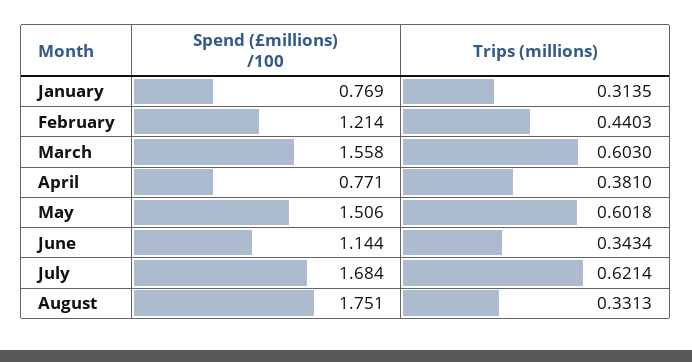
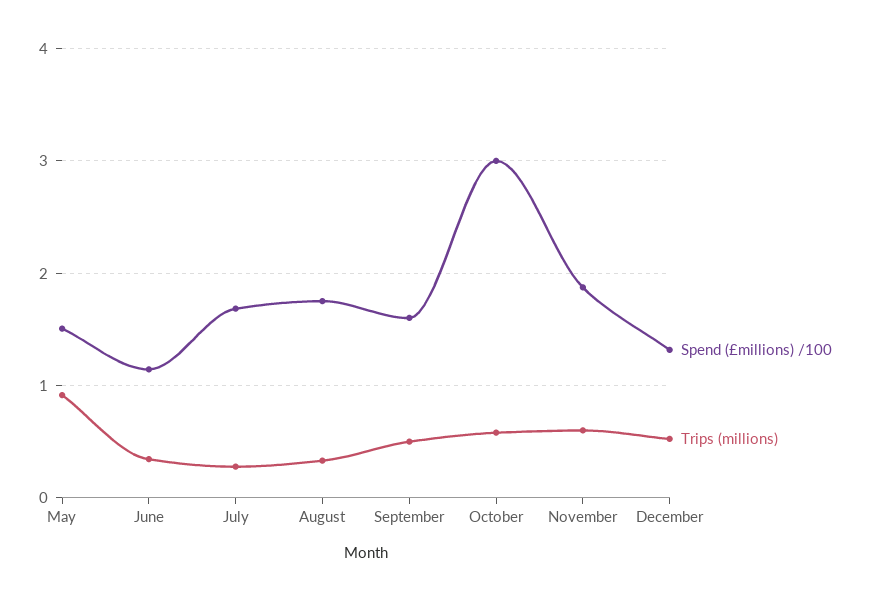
Spend (£millions) /100, January: 0.769 -> none
Trips (millions), January: 0.3135 -> none
Spend (£millions) /100, February: 1.214 -> none
Trips (millions), February: 0.4403 -> none
Spend (£millions) /100, March: 1.558 -> none
Trips (millions), March: 0.603 -> none
Spend (£millions) /100, April: 0.771 -> none
Trips (millions), April: 0.381 -> none
Trips (millions), May: 0.6018 -> 0.9
Trips (millions), July: 0.6214 -> 0.3
Spend (£millions) /100, September: none -> 1.6
Trips (millions), September: none -> 0.5
Spend (£millions) /100, October: none -> 3
Trips (millions), October: none -> 0.6
Spend (£millions) /100, November: none -> 1.9
Trips (millions), November: none -> 0.6
Spend (£millions) /100, December: none -> 1.3
Trips (millions), December: none -> 0.5

